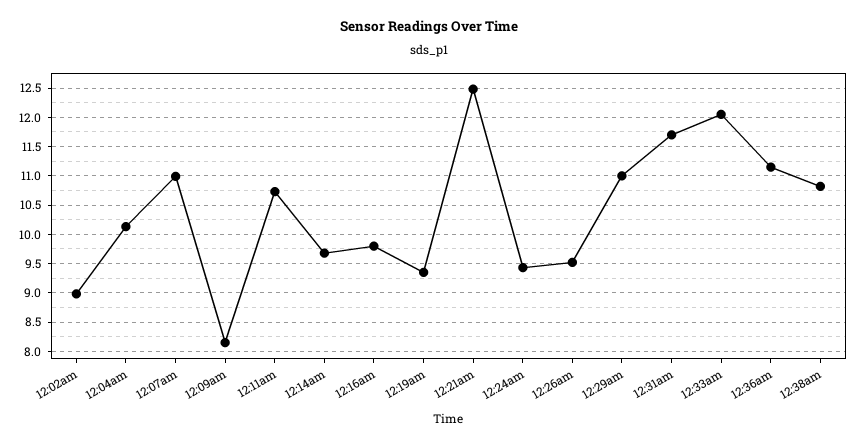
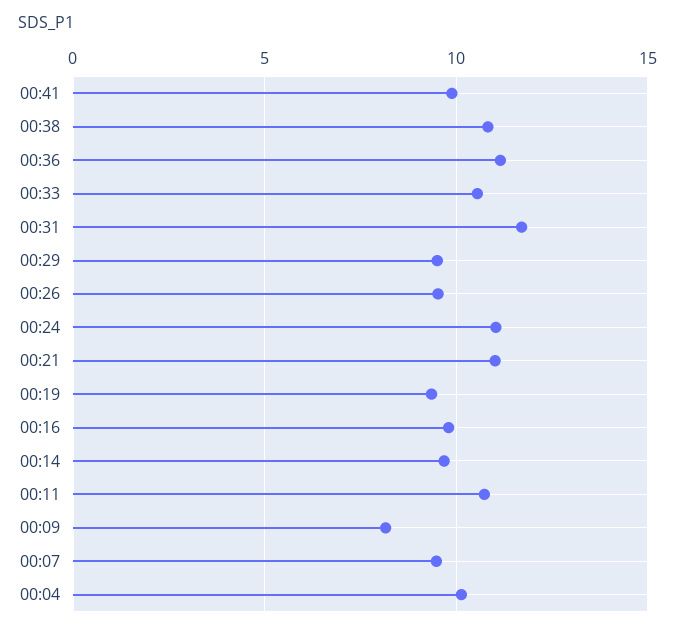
12:02am: 9 -> none
12:07am: 11 -> 9.5
12:21am: 12.5 -> 11
12:24am: 9.5 -> 11
12:29am: 11 -> 9.5
12:33am: 12 -> 10.5
00:41: none -> 10

